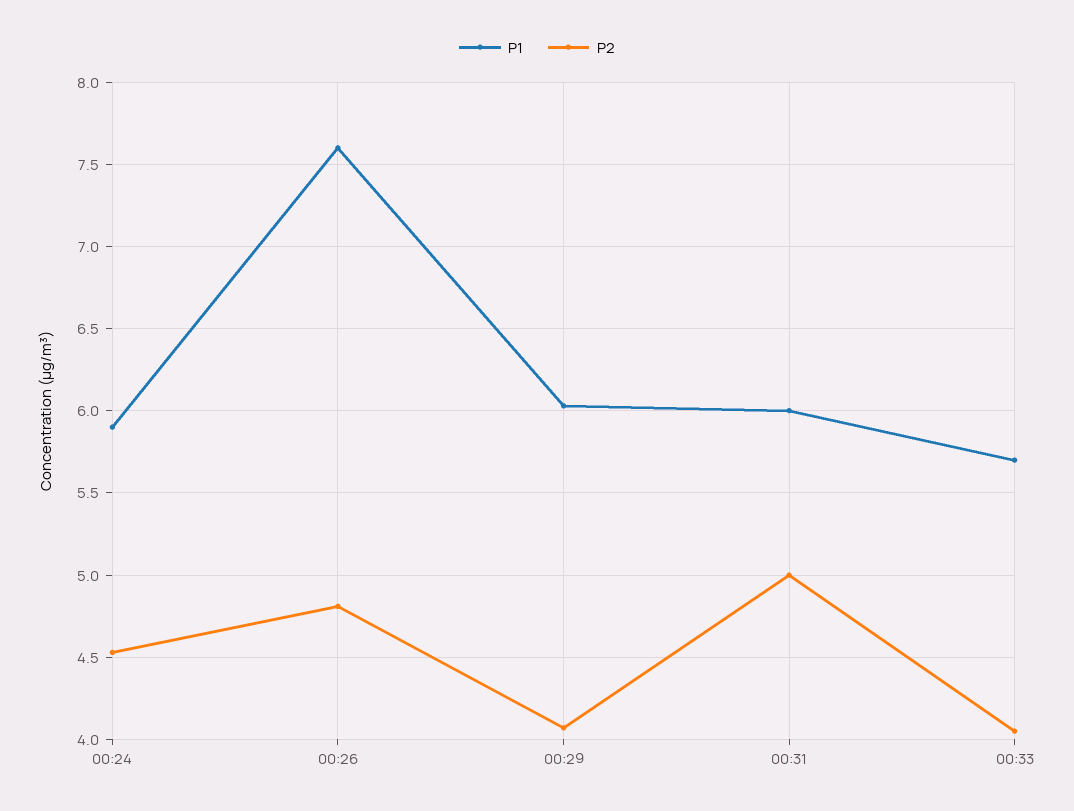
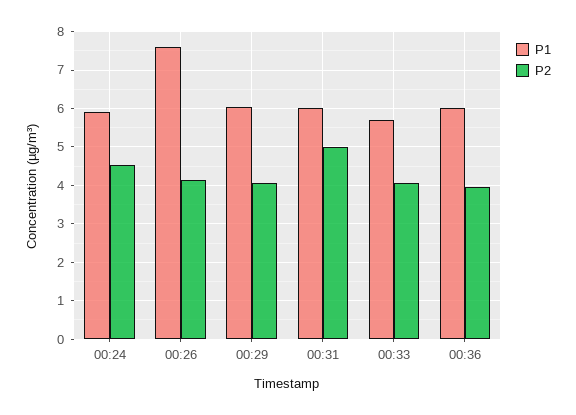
P2, 00:26: 4.8 -> 4.2
P1, 00:36: none -> 6
P2, 00:36: none -> 4

